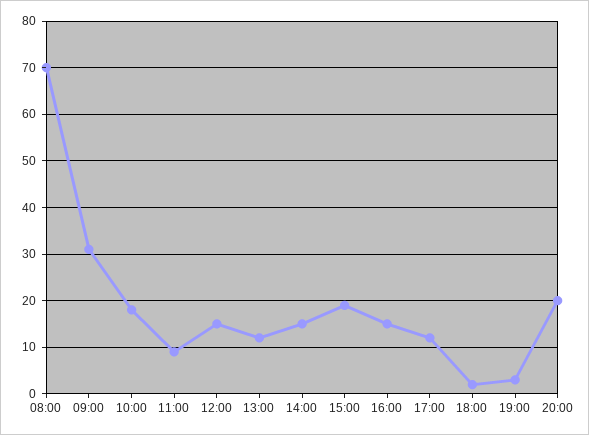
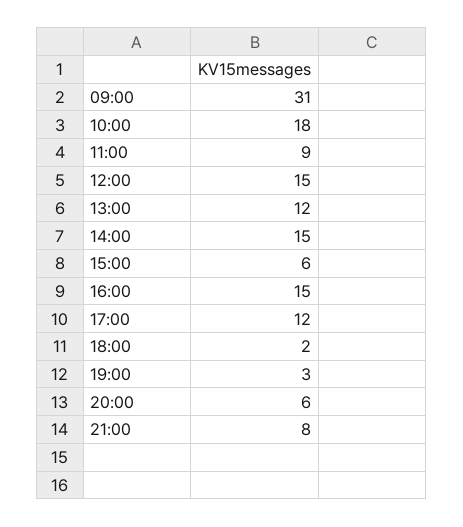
08:00: 70 -> none
15:00: 20 -> 6
20:00: 20 -> 6
21:00: none -> 8

